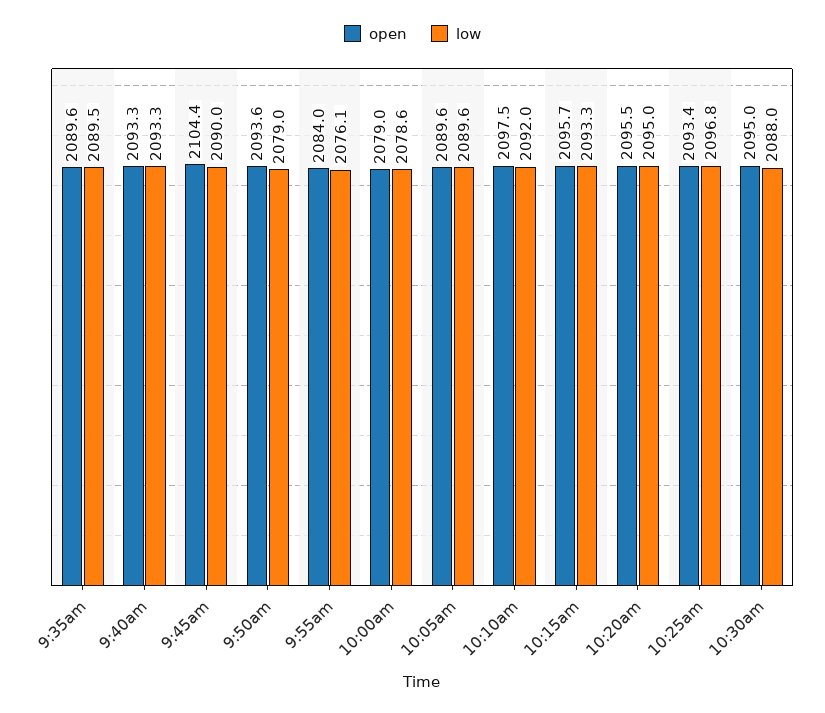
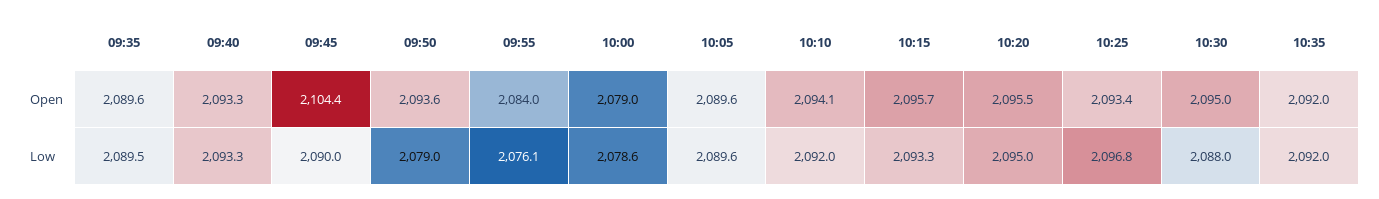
open, 10:10am: 2097.5 -> 2094.1
open, 10:35: none -> 2092
low, 10:35: none -> 2092

